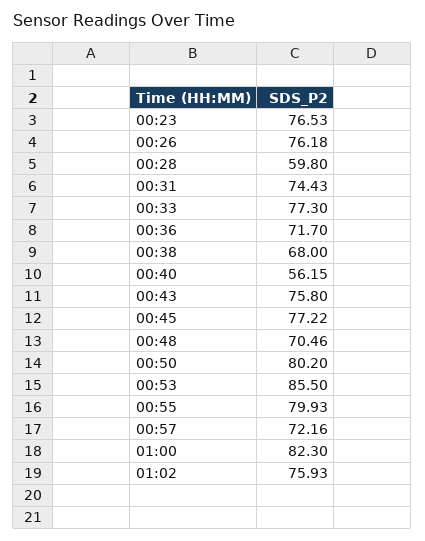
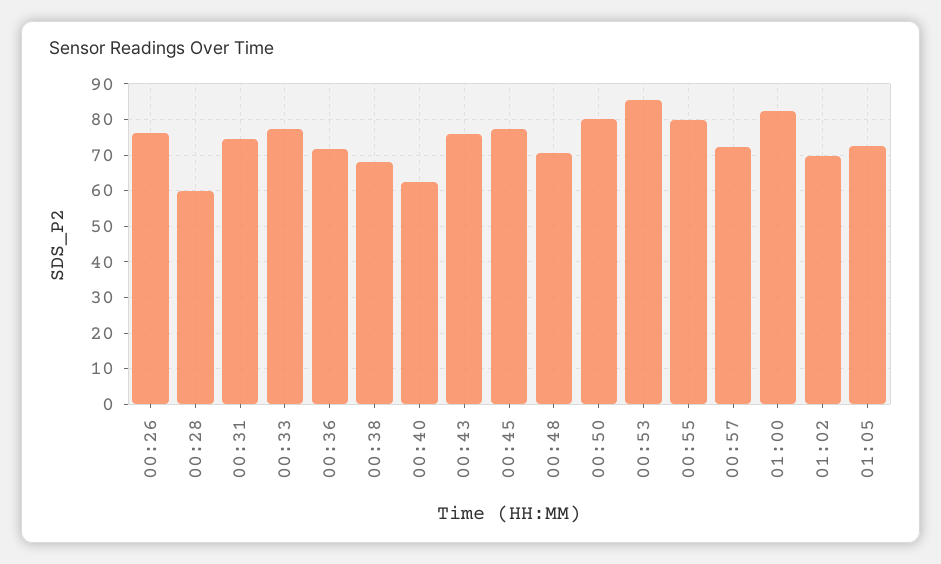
00:23: 76.53 -> none
00:40: 56.15 -> 62
01:02: 75.93 -> 70
01:05: none -> 72

